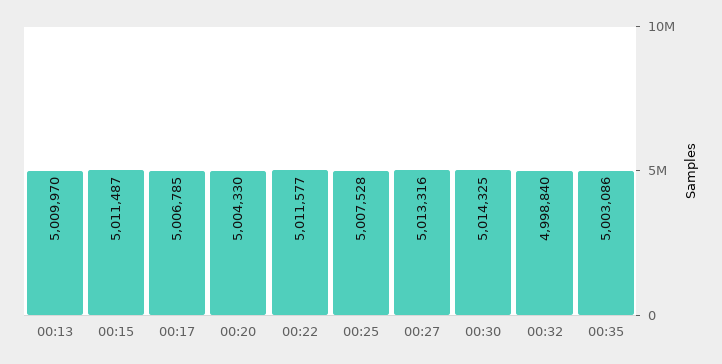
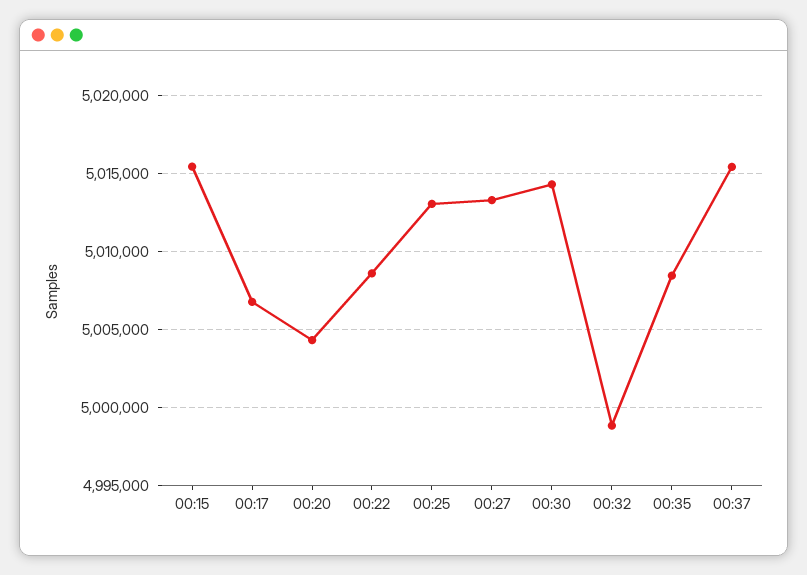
00:13: 5009970 -> none
00:15: 5011487 -> 5015500
00:22: 5011577 -> 5008500
00:25: 5007528 -> 5013000
00:35: 5003086 -> 5008500
00:37: none -> 5015500

